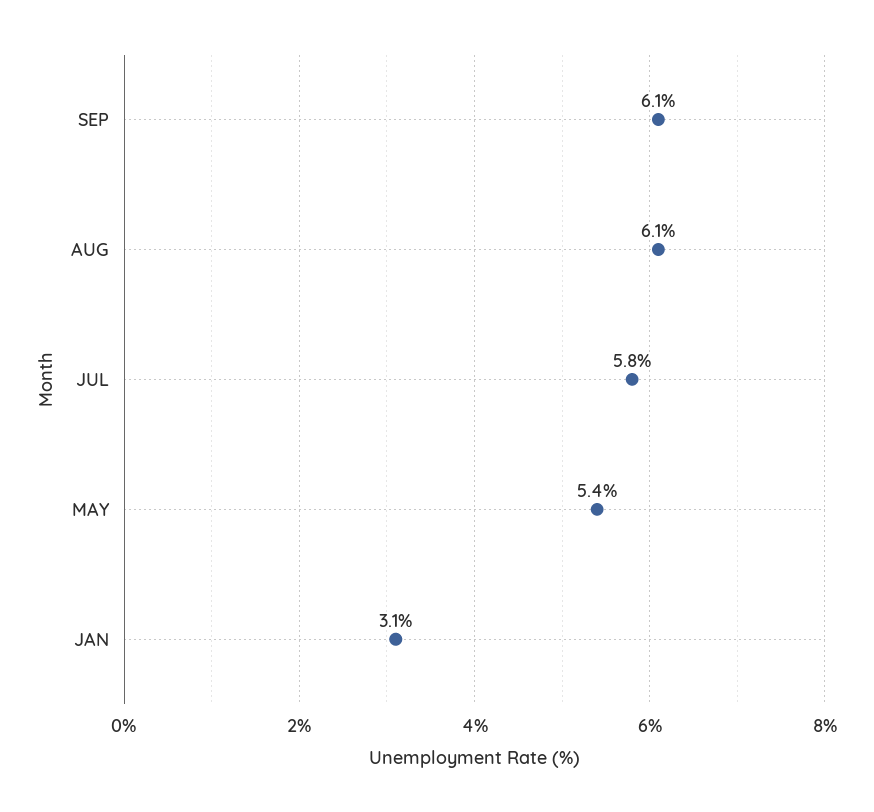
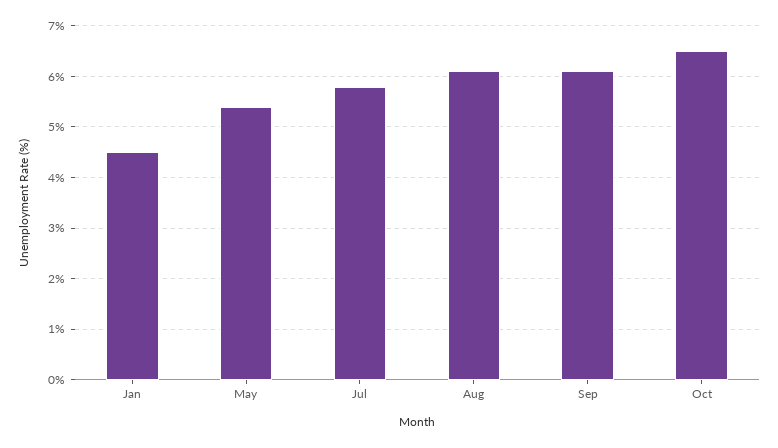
JAN: 3.1 -> 4.5
Oct: none -> 6.5

